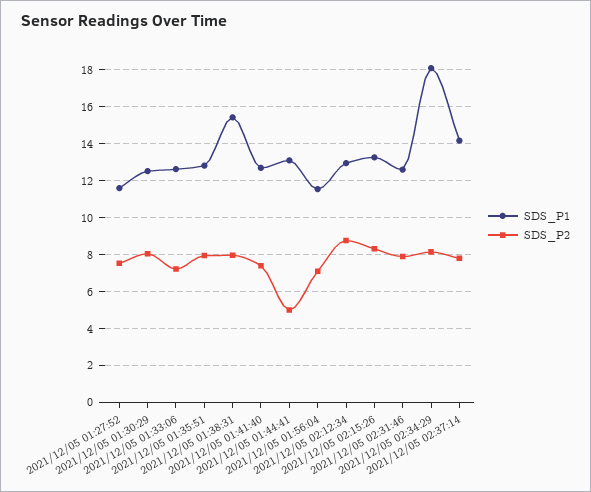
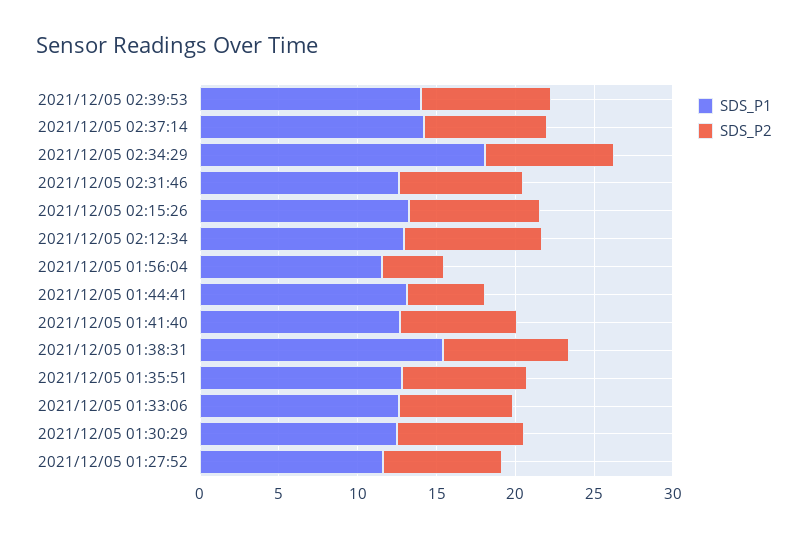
SDS_P2, 2021/12/05 01:56:04: 7 -> 4
SDS_P1, 2021/12/05 02:39:53: none -> 14
SDS_P2, 2021/12/05 02:39:53: none -> 8

